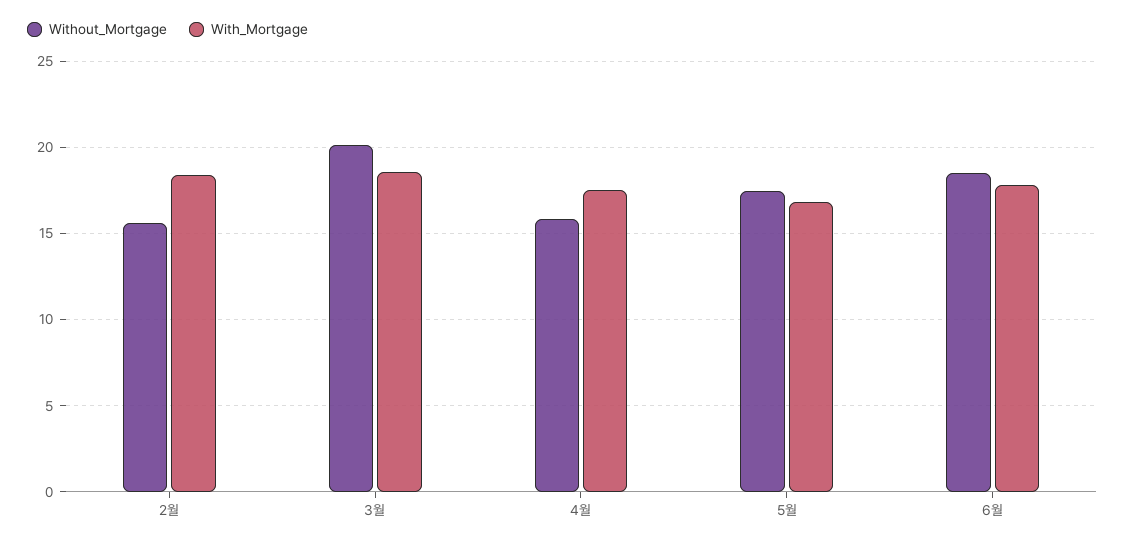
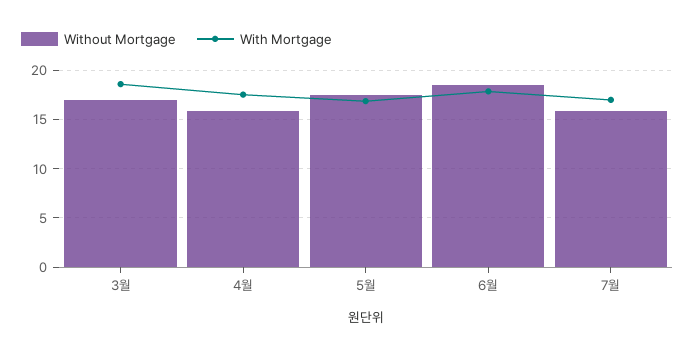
Without_Mortgage, 2월: 15.5 -> none
With_Mortgage, 2월: 18.5 -> none
Without_Mortgage, 3월: 20 -> 17
Without_Mortgage, 7월: none -> 16
With_Mortgage, 7월: none -> 17

